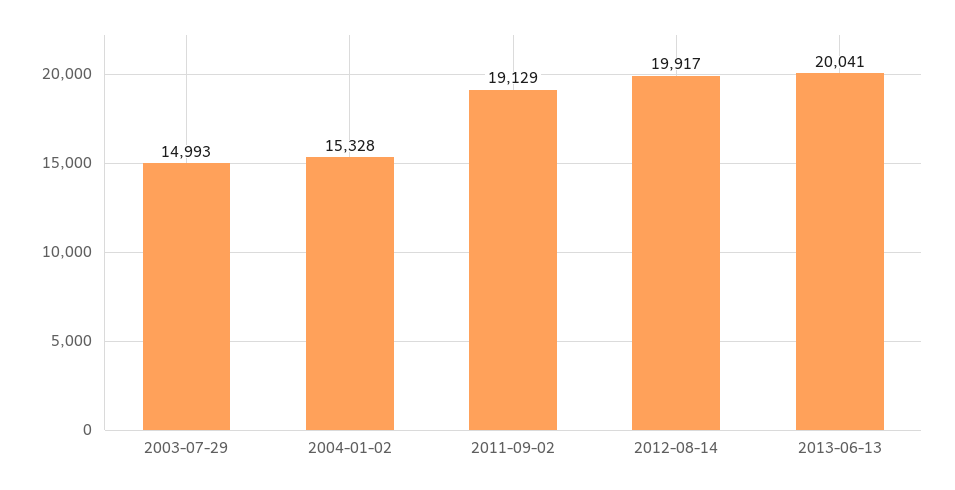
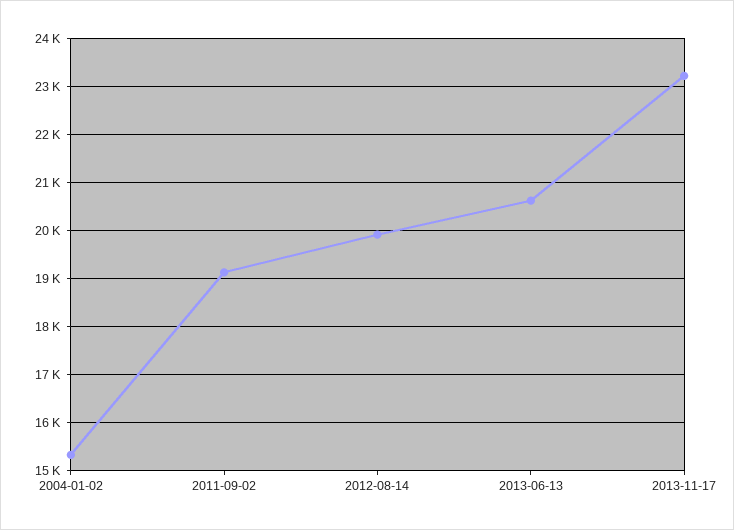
2003-07-29: 14993 -> none
2013-06-13: 20041 -> 20600
2013-11-17: none -> 23200

